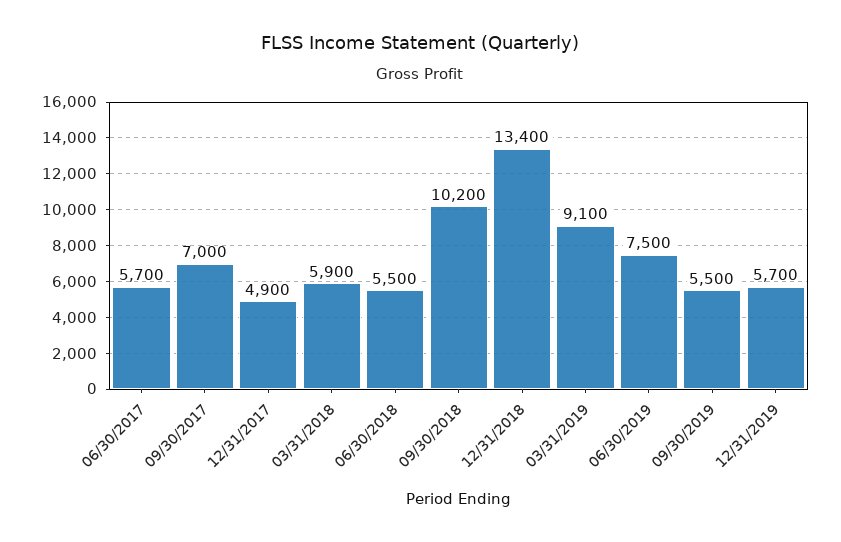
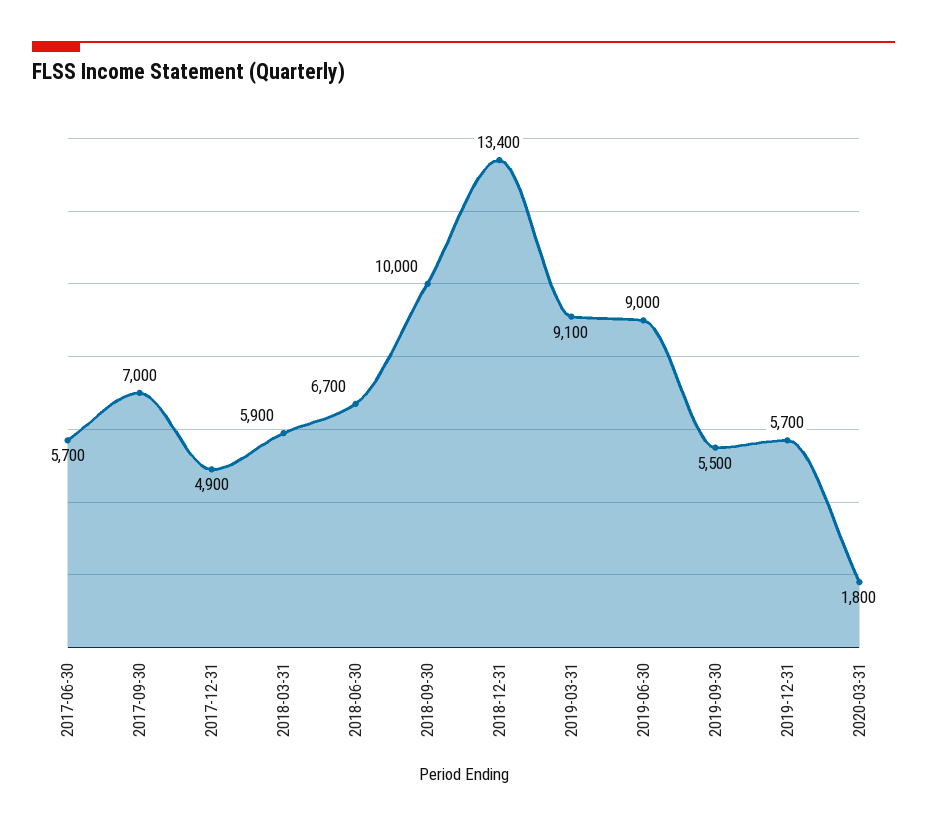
06/30/2018: 5500 -> 6700
09/30/2018: 10200 -> 10000
06/30/2019: 7500 -> 9000
2020-03-31: none -> 1800

